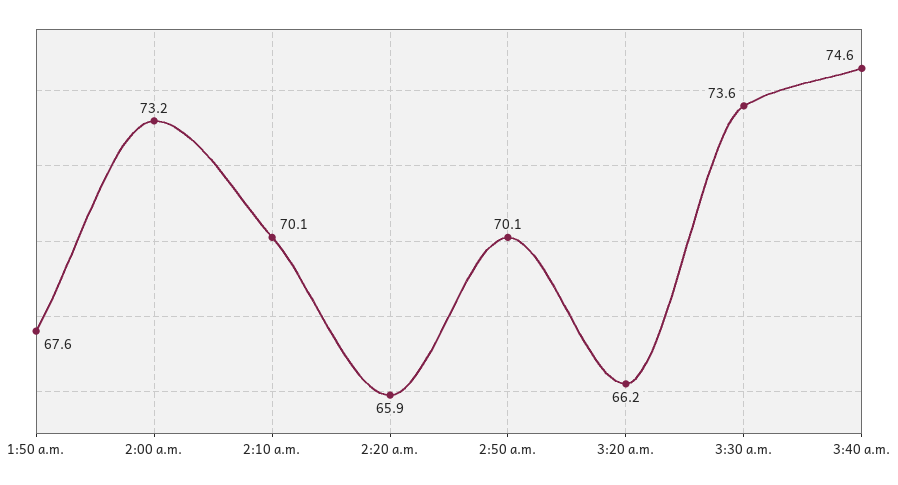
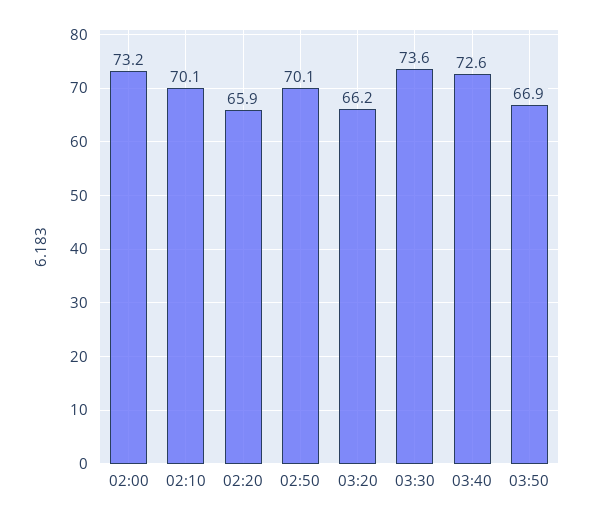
1:50 a.m.: 67.6 -> none
3:40 a.m.: 74.6 -> 72.6
03:50: none -> 66.9

